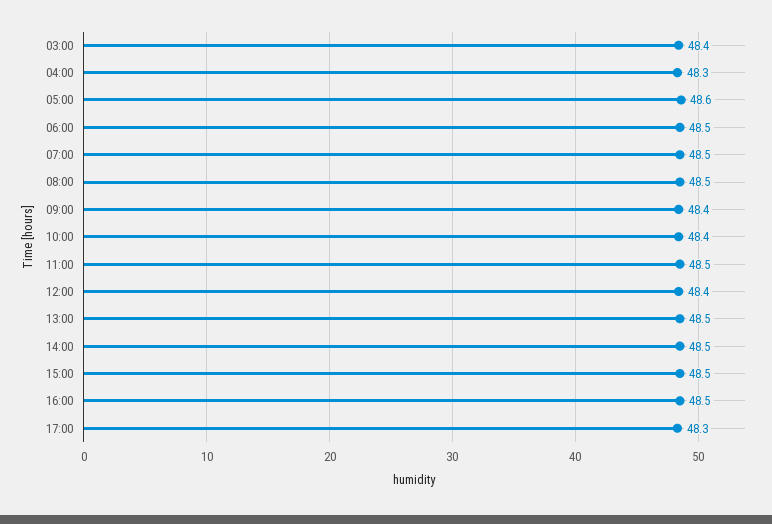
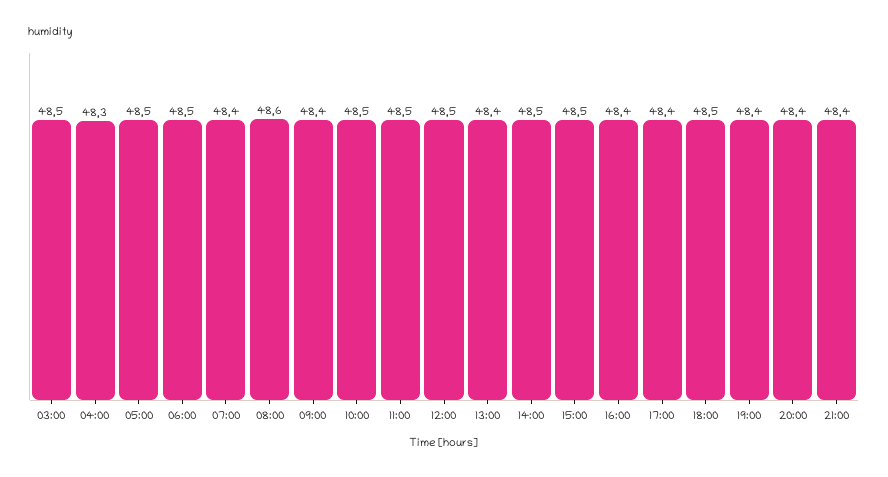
03:00: 48.4 -> 48.5
05:00: 48.6 -> 48.5
07:00: 48.5 -> 48.4
08:00: 48.5 -> 48.6
10:00: 48.4 -> 48.5
12:00: 48.4 -> 48.5
13:00: 48.5 -> 48.4
16:00: 48.5 -> 48.4
17:00: 48.3 -> 48.4
18:00: none -> 48.5
19:00: none -> 48.4
20:00: none -> 48.4
21:00: none -> 48.4

